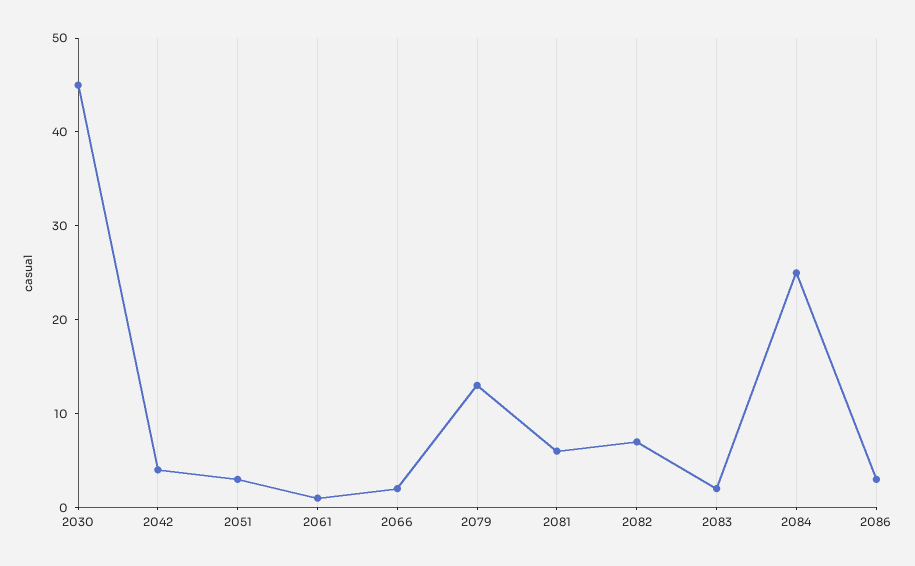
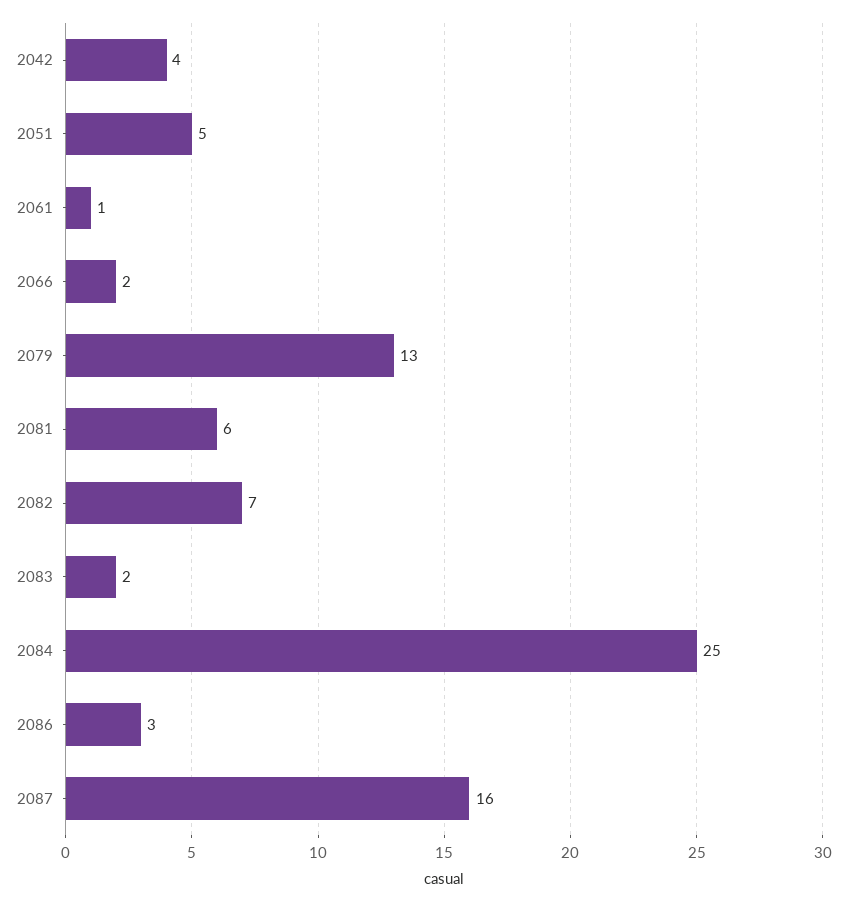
2030: 45 -> none
2051: 3 -> 5
2087: none -> 16

